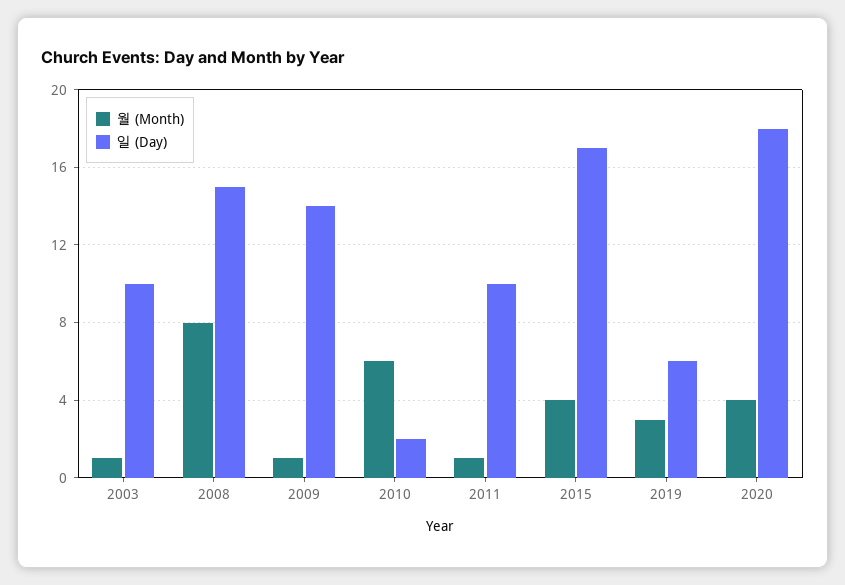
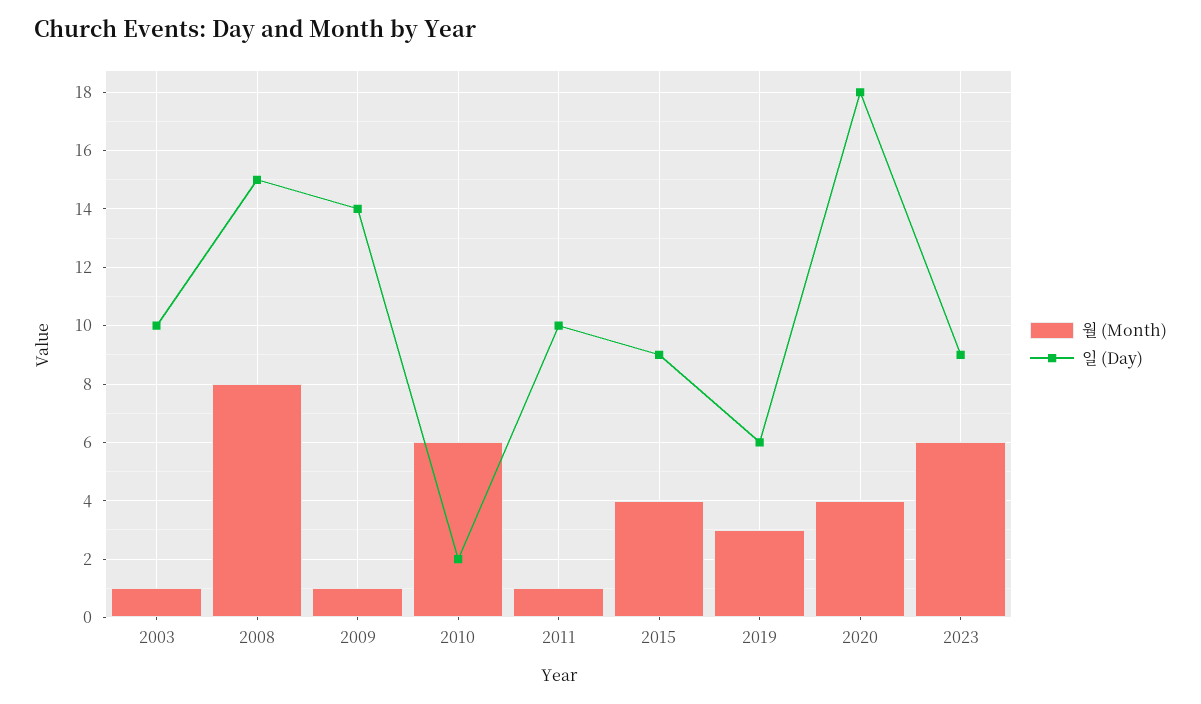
일 (Day), 2015: 17 -> 9
월 (Month), 2023: none -> 6
일 (Day), 2023: none -> 9

